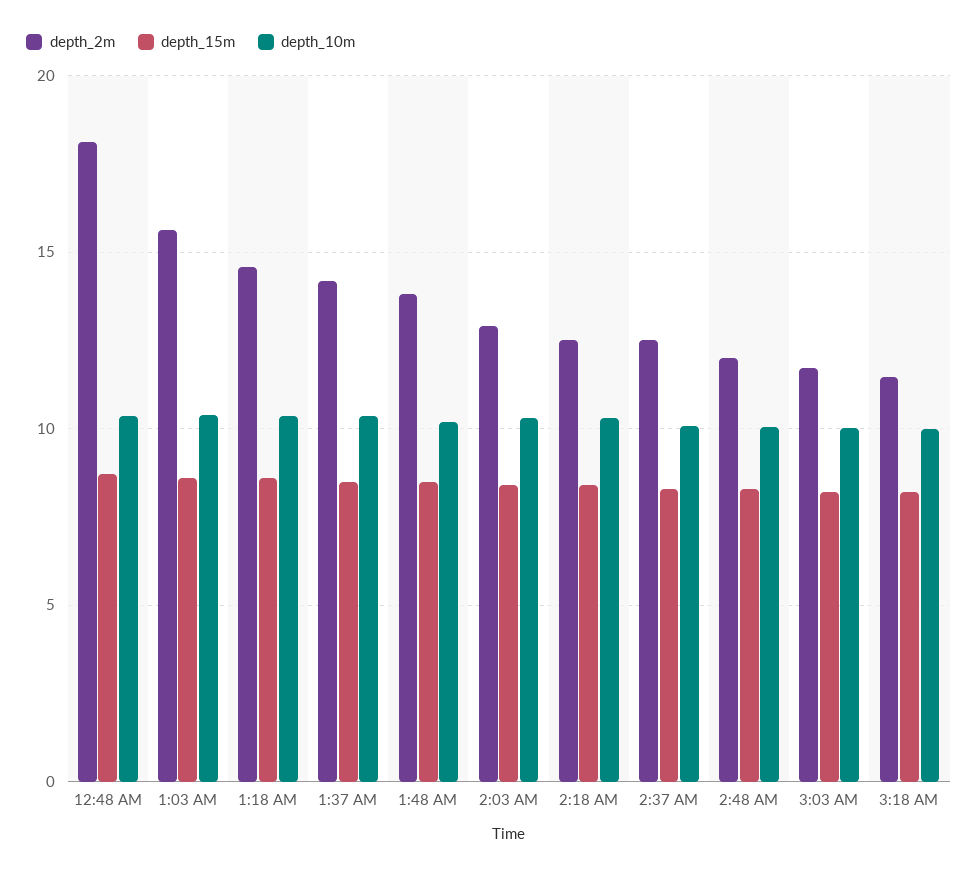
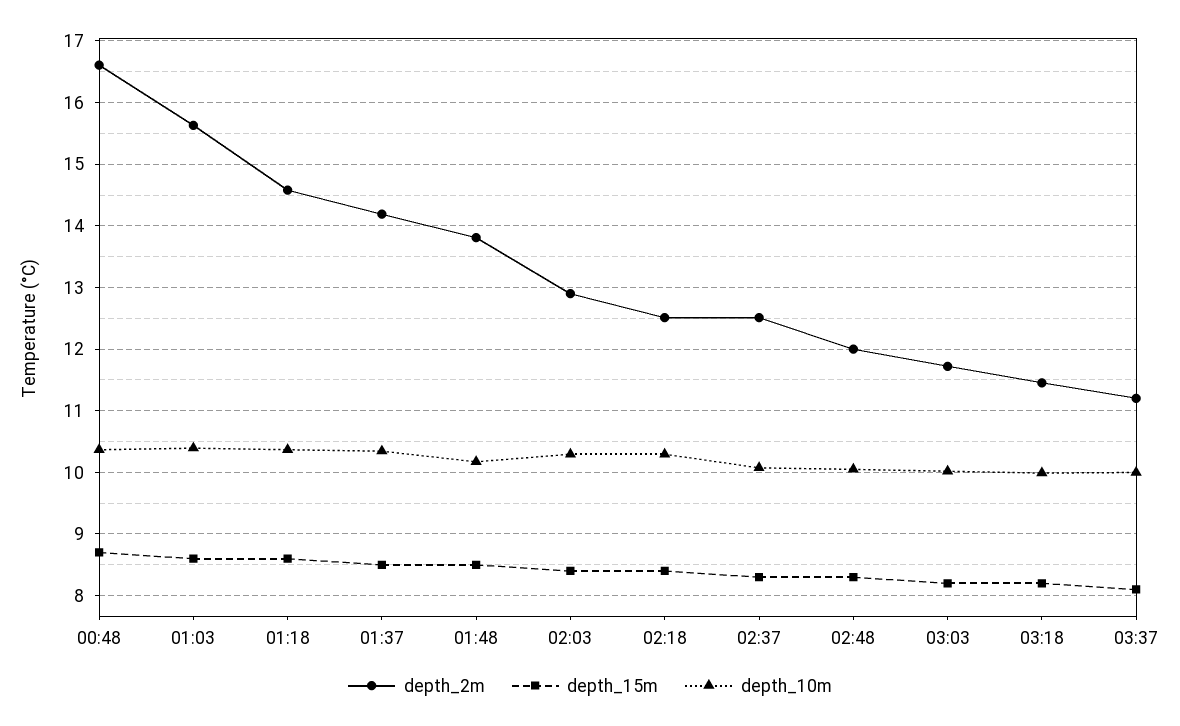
depth_2m, 12:48 AM: 18 -> 16.6
depth_2m, 03:37: none -> 11.2
depth_15m, 03:37: none -> 8.1
depth_10m, 03:37: none -> 10

